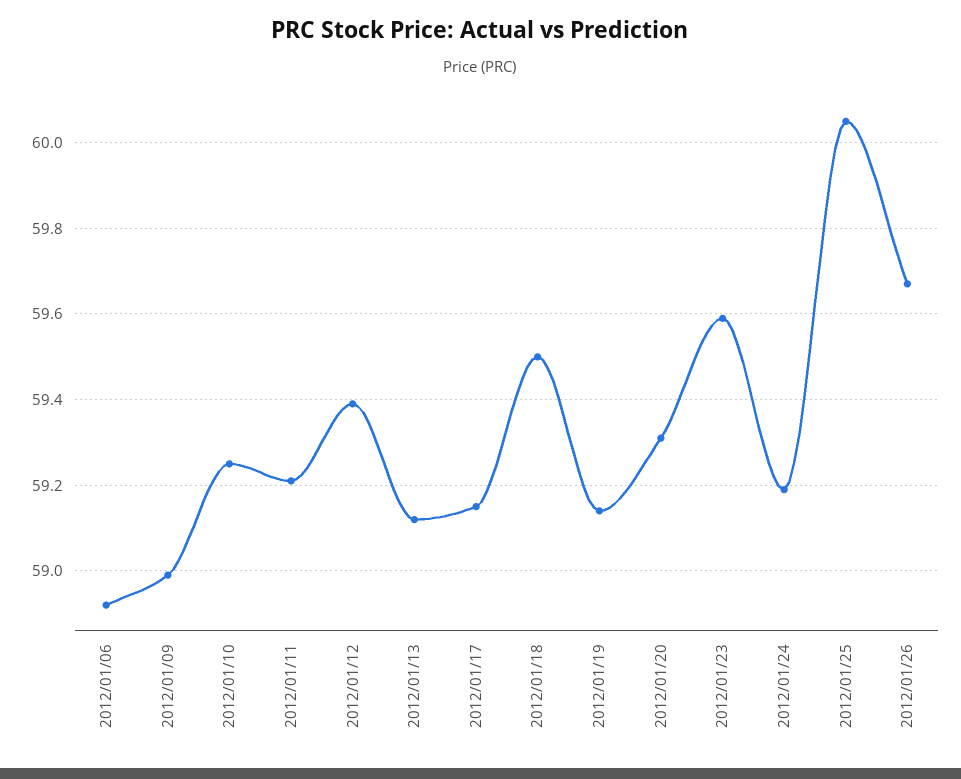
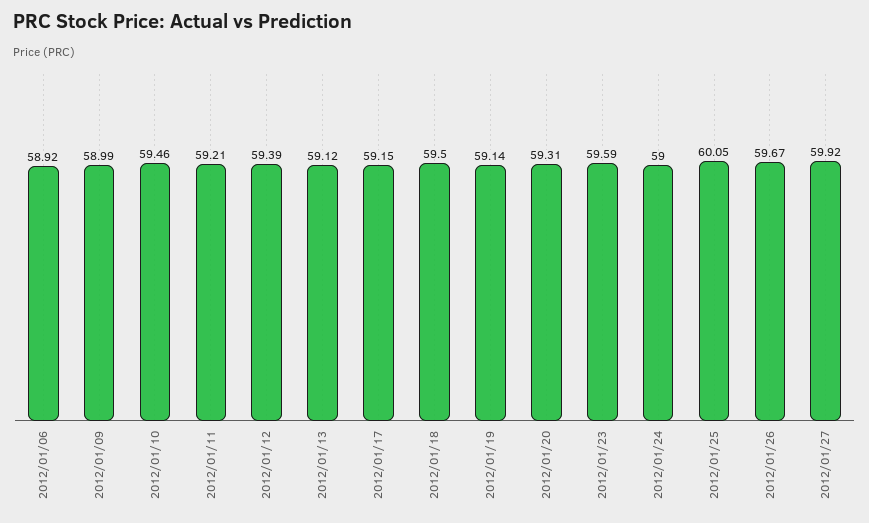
2012/01/10: 59.25 -> 59.46
2012/01/24: 59.2 -> 59
2012/01/27: none -> 59.92

